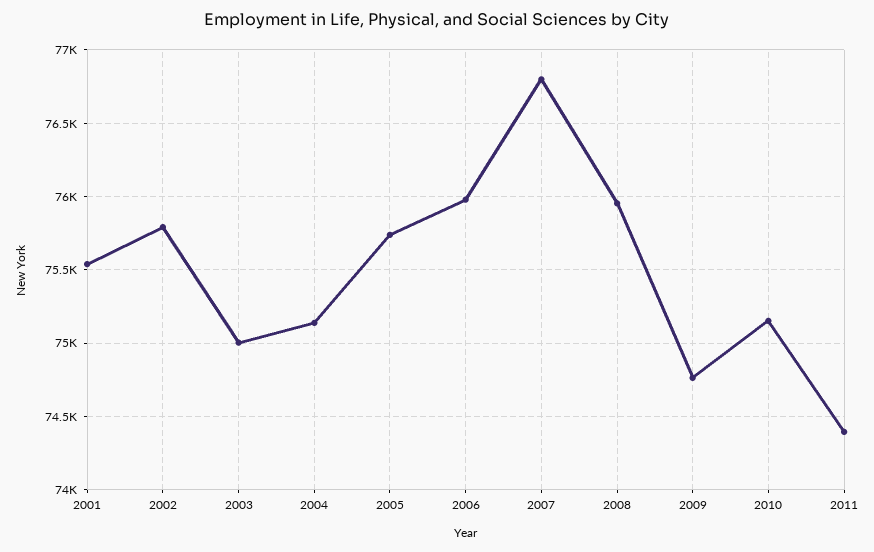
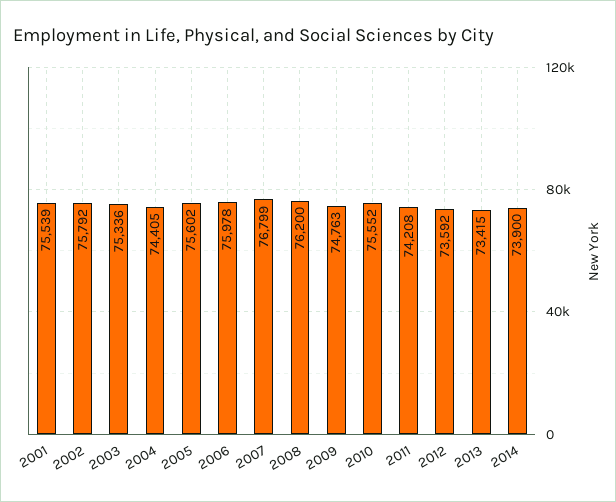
2003: 75000 -> 75336
2004: 75150 -> 74405
2005: 75750 -> 75602
2008: 75950 -> 76200
2010: 75150 -> 75552
2011: 74400 -> 74208
2012: none -> 73592
2013: none -> 73415
2014: none -> 73900

